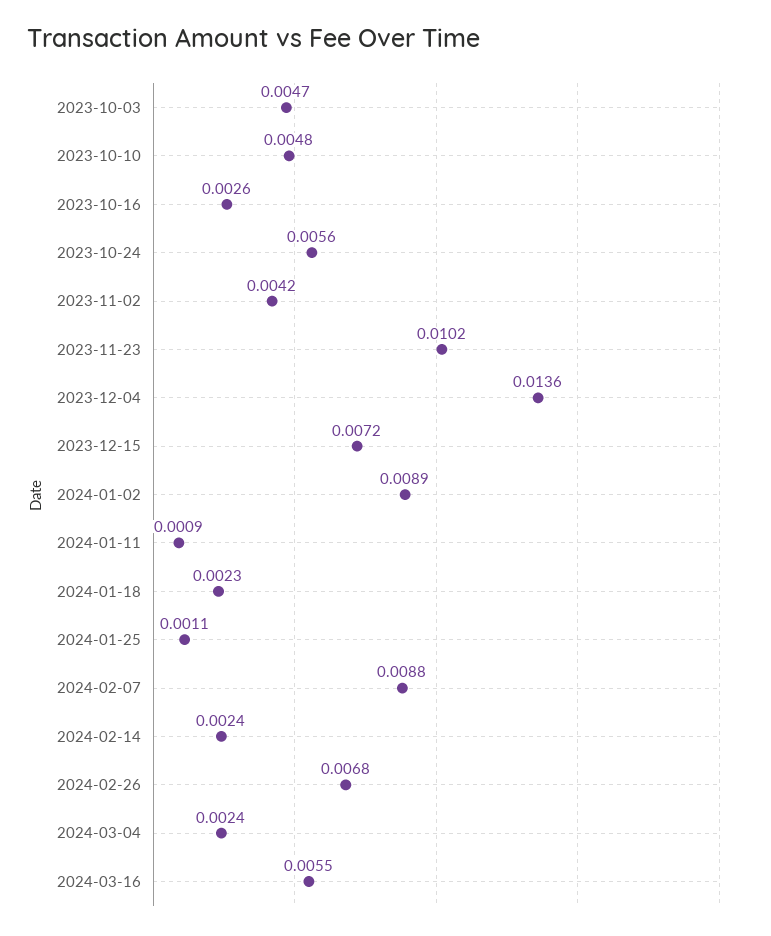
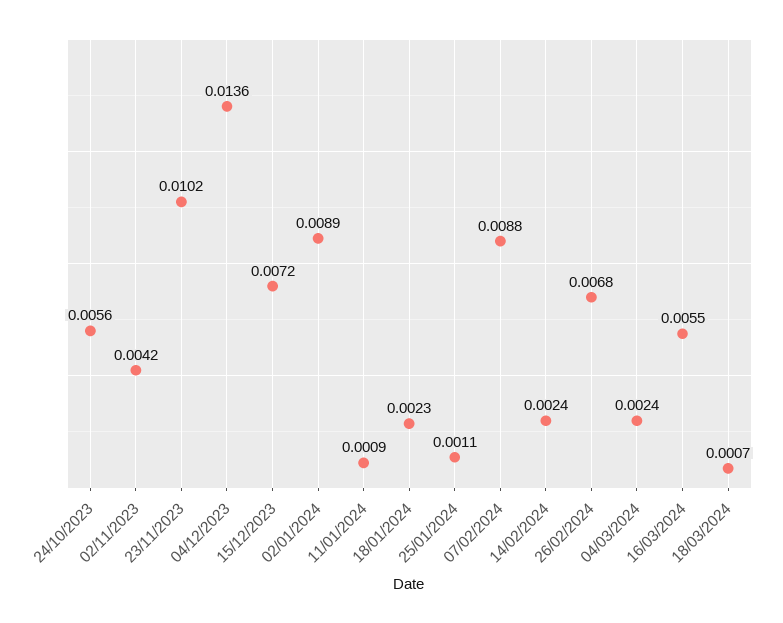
2023-10-03: 0.0047 -> none
2023-10-10: 0.0048 -> none
2023-10-16: 0.0026 -> none
18/03/2024: none -> 0.0007

